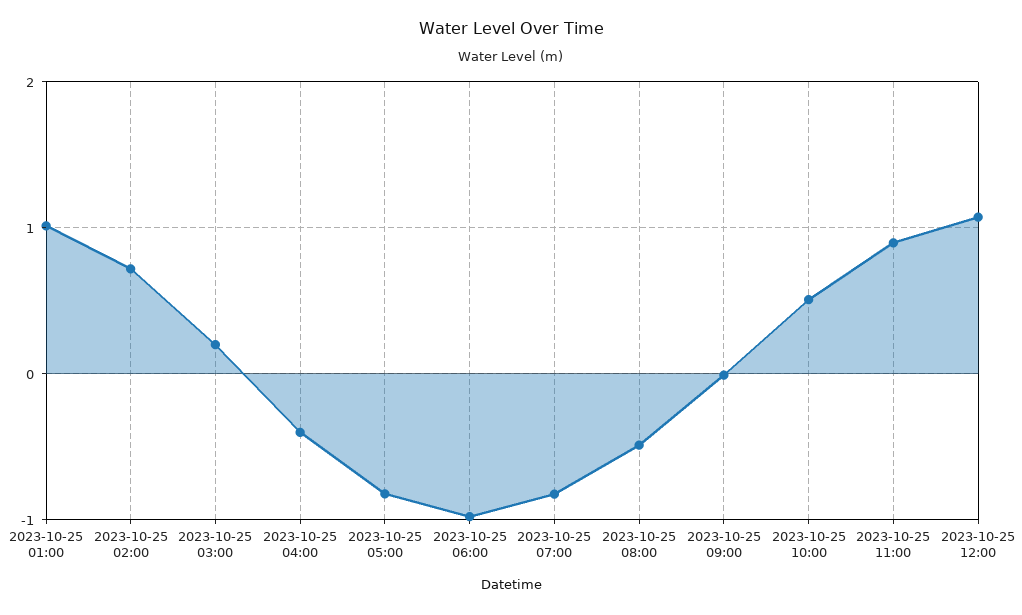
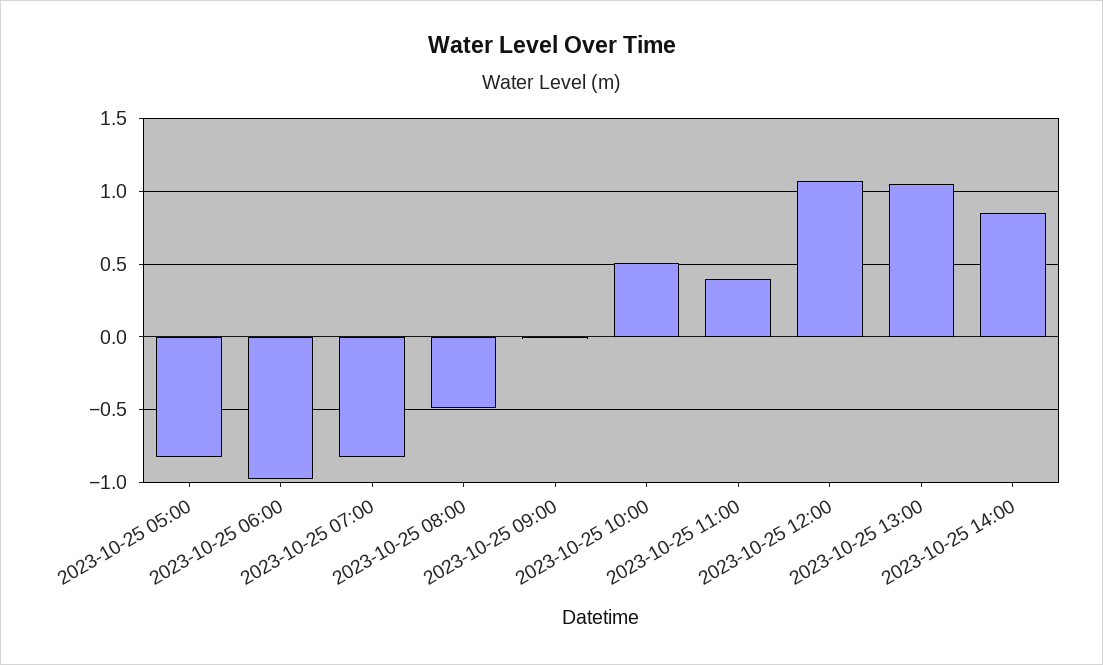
2023-10-25 01:00: 1 -> none
2023-10-25 02:00: 0.7 -> none
2023-10-25 03:00: 0.2 -> none
2023-10-25 04:00: -0.4 -> none
2023-10-25 11:00: 0.9 -> 0.4
2023-10-25 13:00: none -> 1.05
2023-10-25 14:00: none -> 0.85

